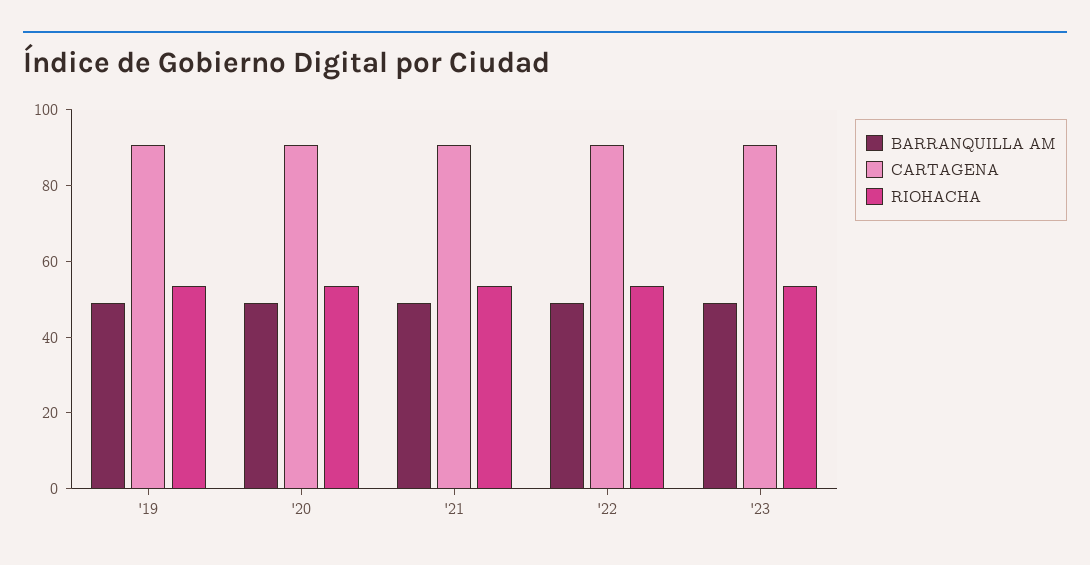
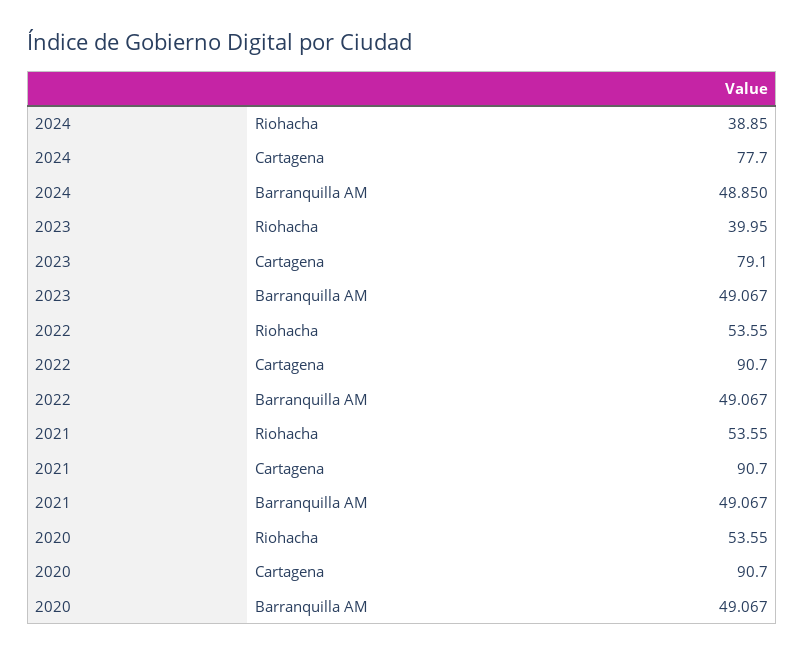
BARRANQUILLA AM, '19: 50 -> none
CARTAGENA, '19: 90 -> none
RIOHACHA, '19: 55 -> none
CARTAGENA, '23: 90 -> 79.1
RIOHACHA, '23: 55 -> 39.95
RIOHACHA, 2024: none -> 38.85
CARTAGENA, 2024: none -> 77.7
BARRANQUILLA AM, 2024: none -> 48.85

